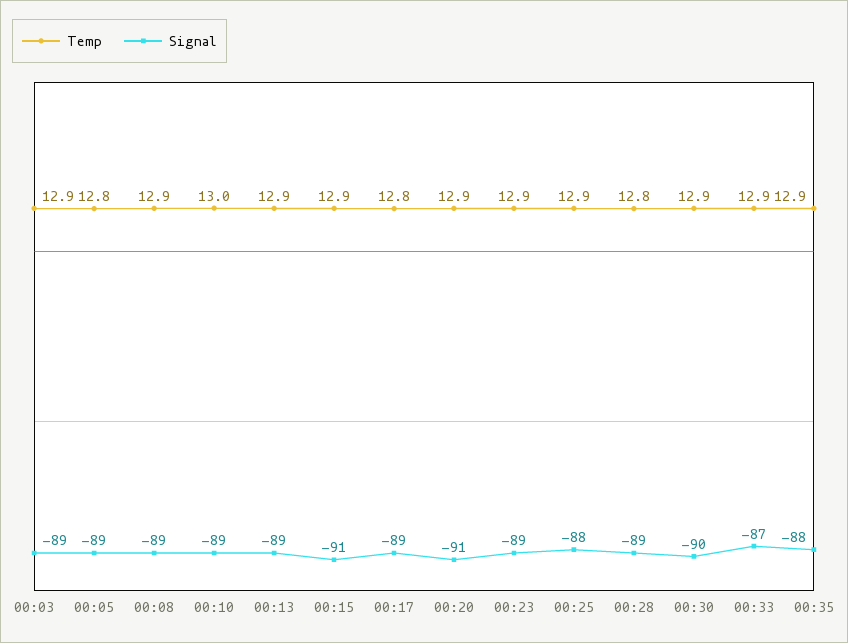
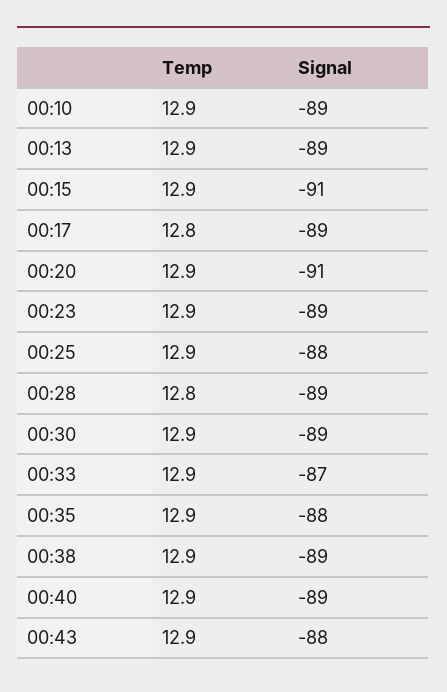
Temp, 00:03: 12.9 -> none
Signal, 00:03: -89 -> none
Temp, 00:05: 12.8 -> none
Signal, 00:05: -89 -> none
Temp, 00:08: 12.9 -> none
Signal, 00:08: -89 -> none
Temp, 00:10: 13 -> 12.9
Signal, 00:30: -90 -> -89
Temp, 00:38: none -> 12.9
Signal, 00:38: none -> -89
Temp, 00:40: none -> 12.9
Signal, 00:40: none -> -89
Temp, 00:43: none -> 12.9
Signal, 00:43: none -> -88

